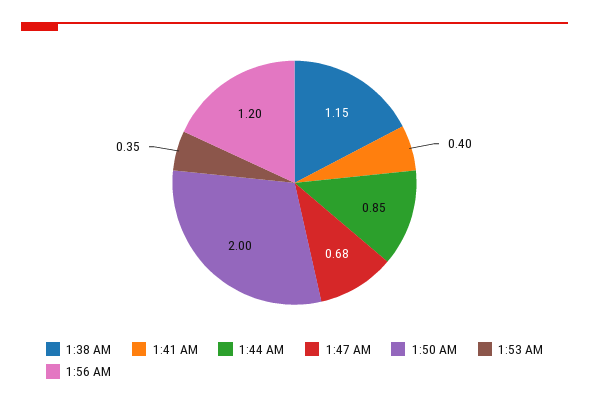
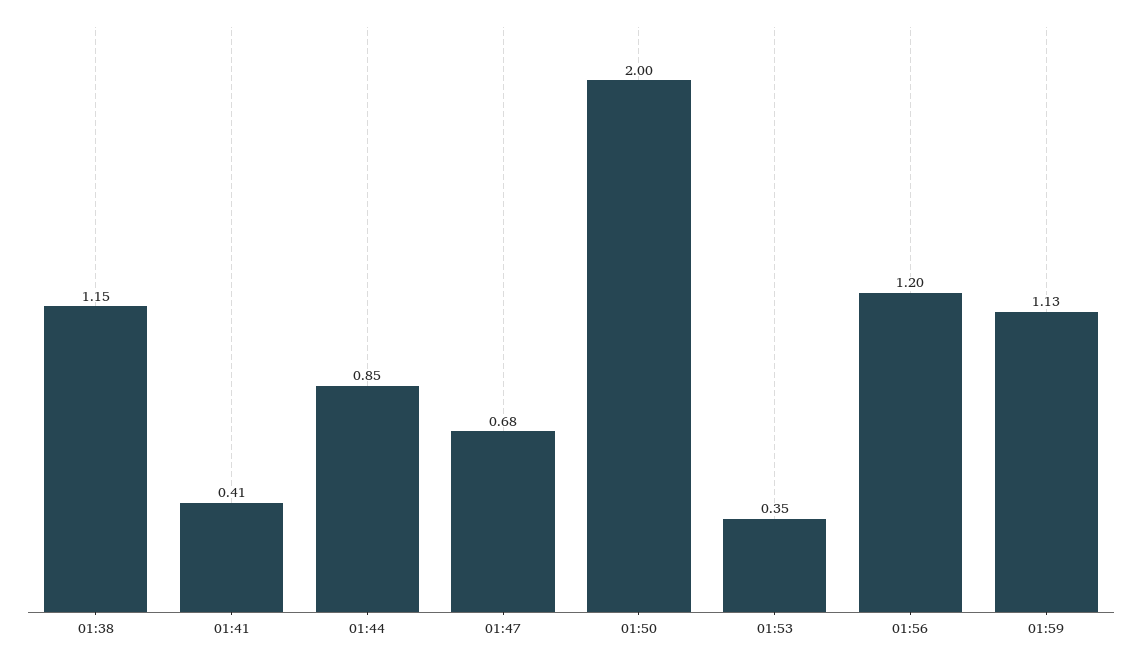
1:41 AM: 0.4 -> 0.41
01:59: none -> 1.13

